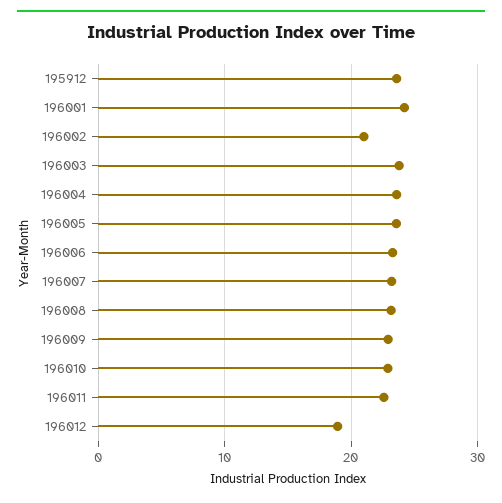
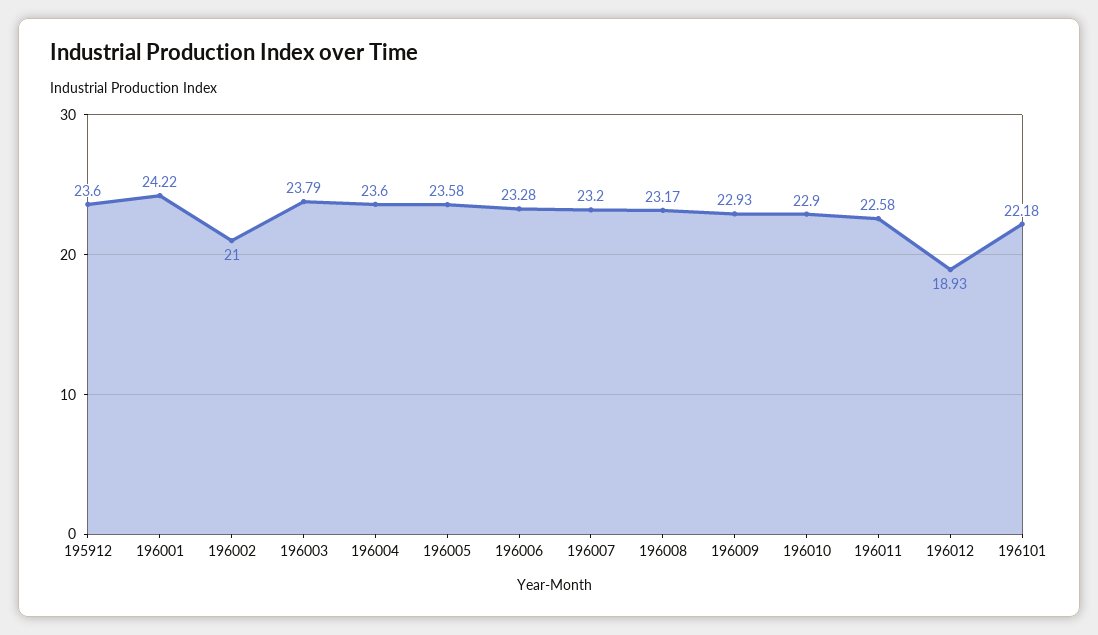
196101: none -> 22.18

